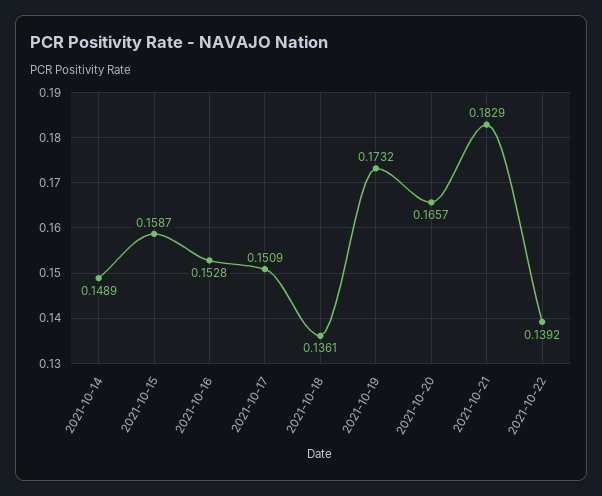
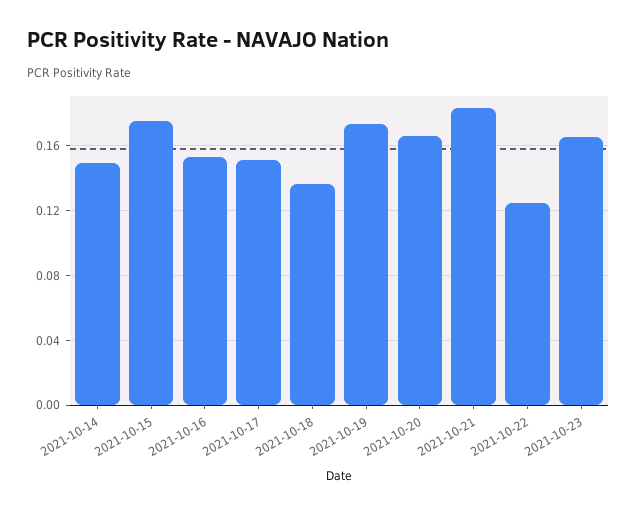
2021-10-15: 0.1587 -> 0.175
2021-10-22: 0.1392 -> 0.125
2021-10-23: none -> 0.165

